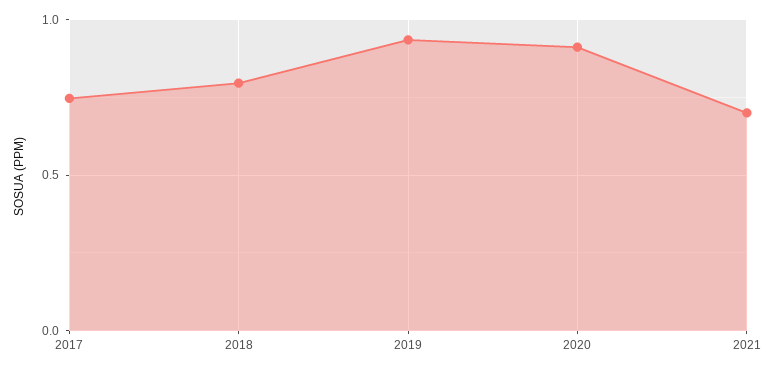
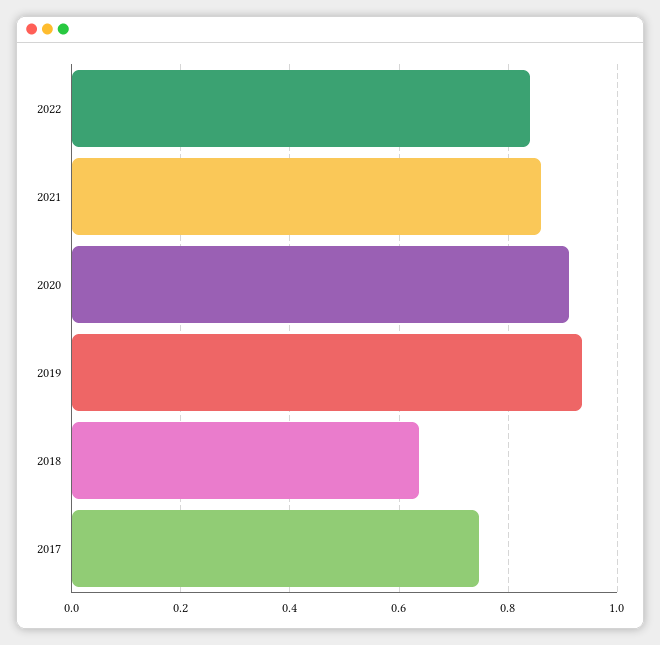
2018: 0.8 -> 0.64
2021: 0.7 -> 0.86
2022: none -> 0.84

